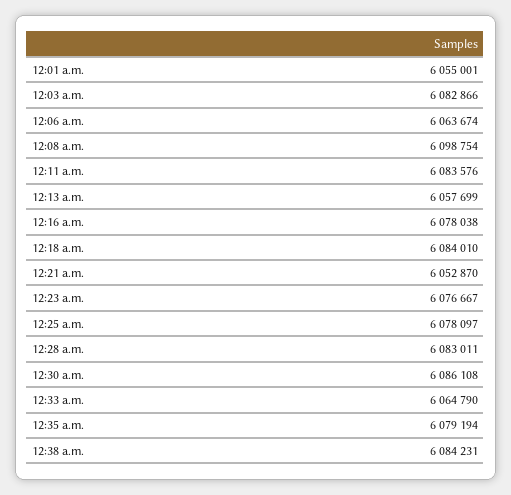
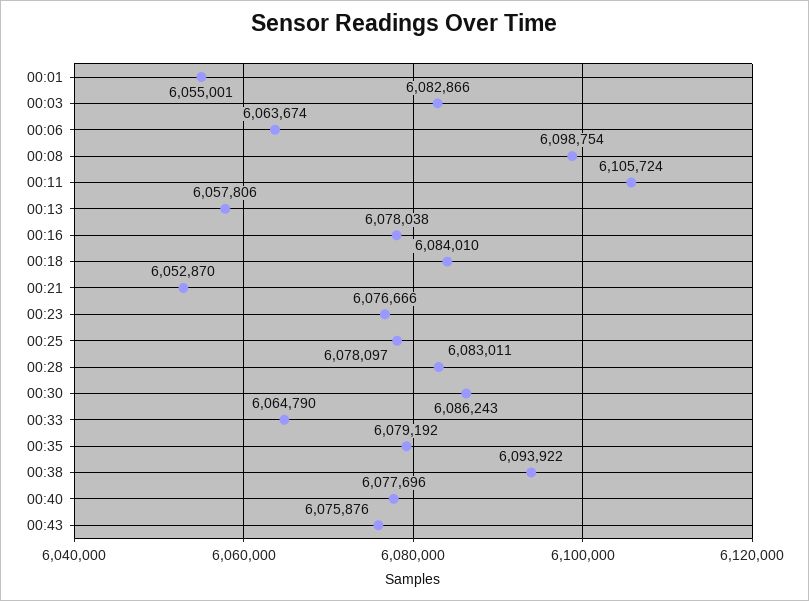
12:11 a.m.: 6083576 -> 6105724
12:13 a.m.: 6057699 -> 6057806
12:23 a.m.: 6076667 -> 6076666
12:30 a.m.: 6086108 -> 6086243
12:35 a.m.: 6079194 -> 6079192
12:38 a.m.: 6084231 -> 6093922
00:40: none -> 6077696
00:43: none -> 6075876

